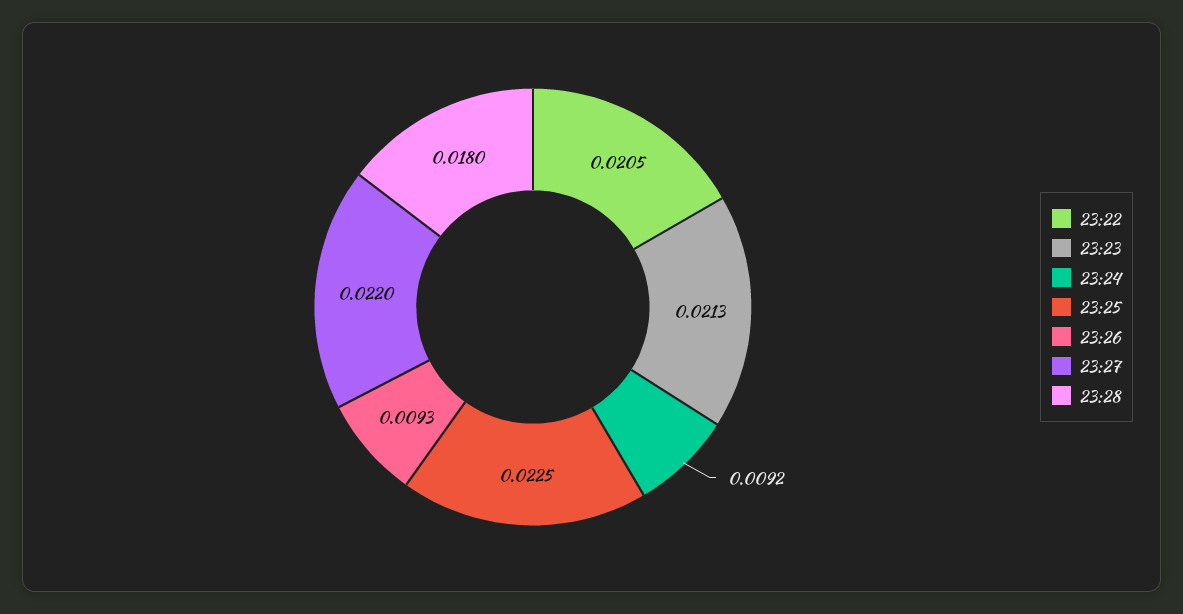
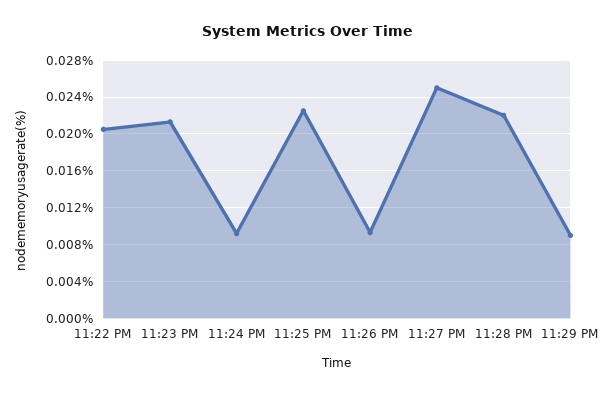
23:27: 0.022 -> 0.025
23:28: 0.018 -> 0.022
11:29 PM: none -> 0.009

